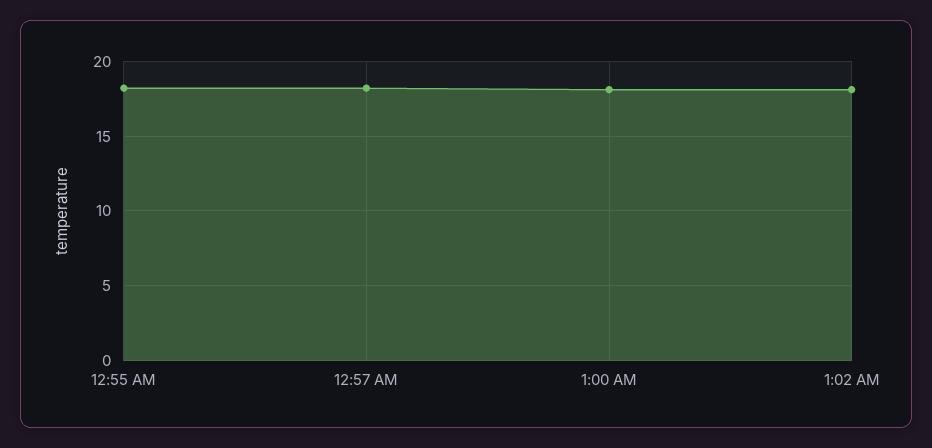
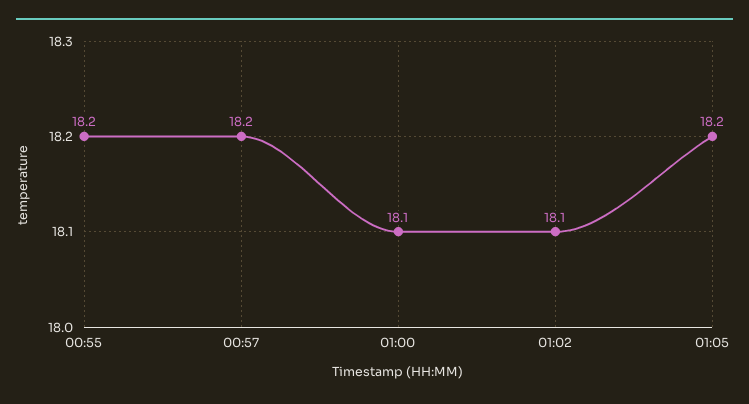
01:05: none -> 18.2

